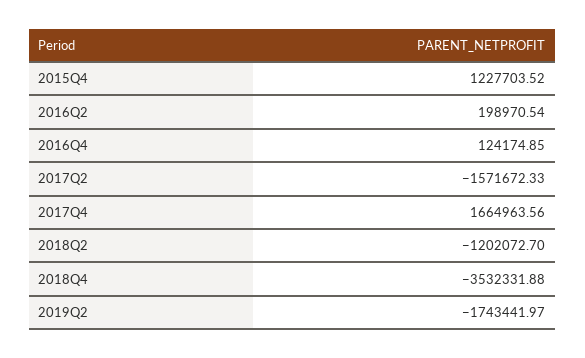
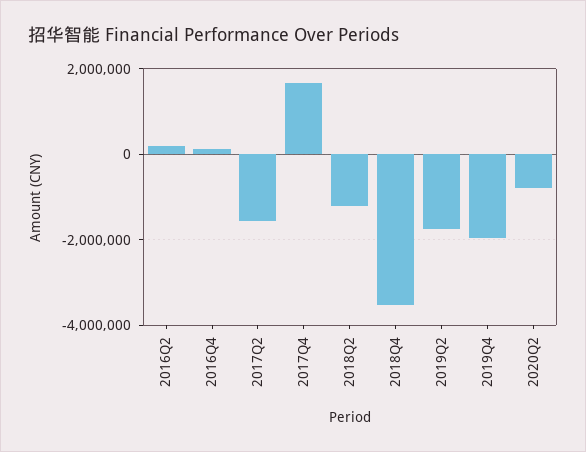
2015Q4: 1227703.52 -> none
2019Q4: none -> -2000000
2020Q2: none -> -800000

